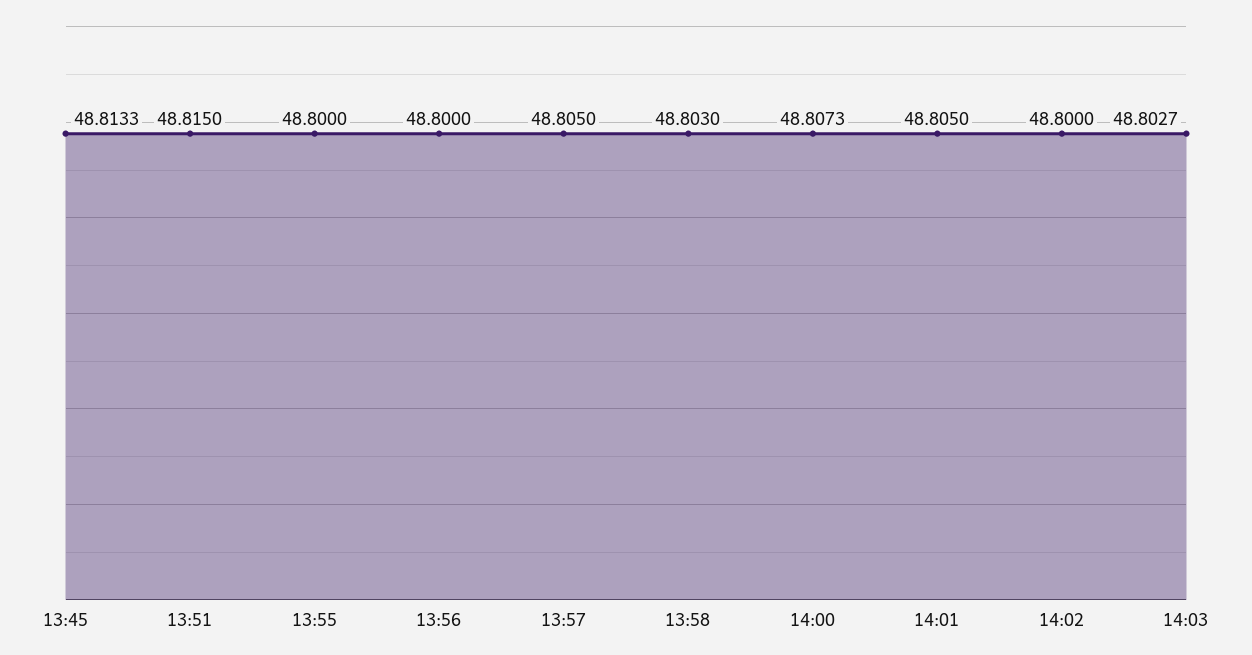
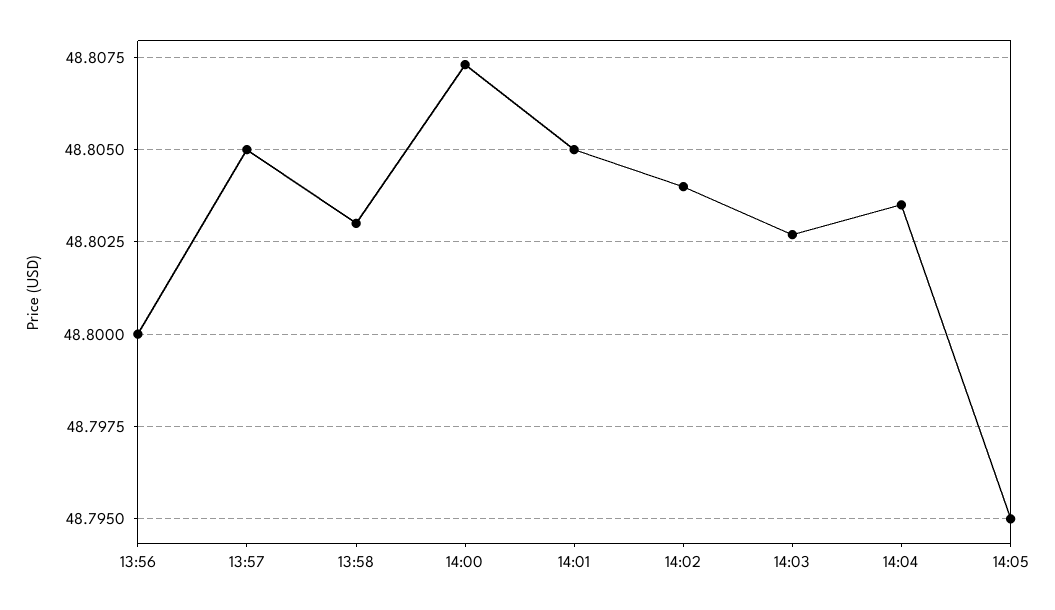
13:45: 48.8133 -> none
13:51: 48.815 -> none
13:55: 48.8 -> none
14:02: 48.8 -> 48.804
14:04: none -> 48.8035
14:05: none -> 48.795

